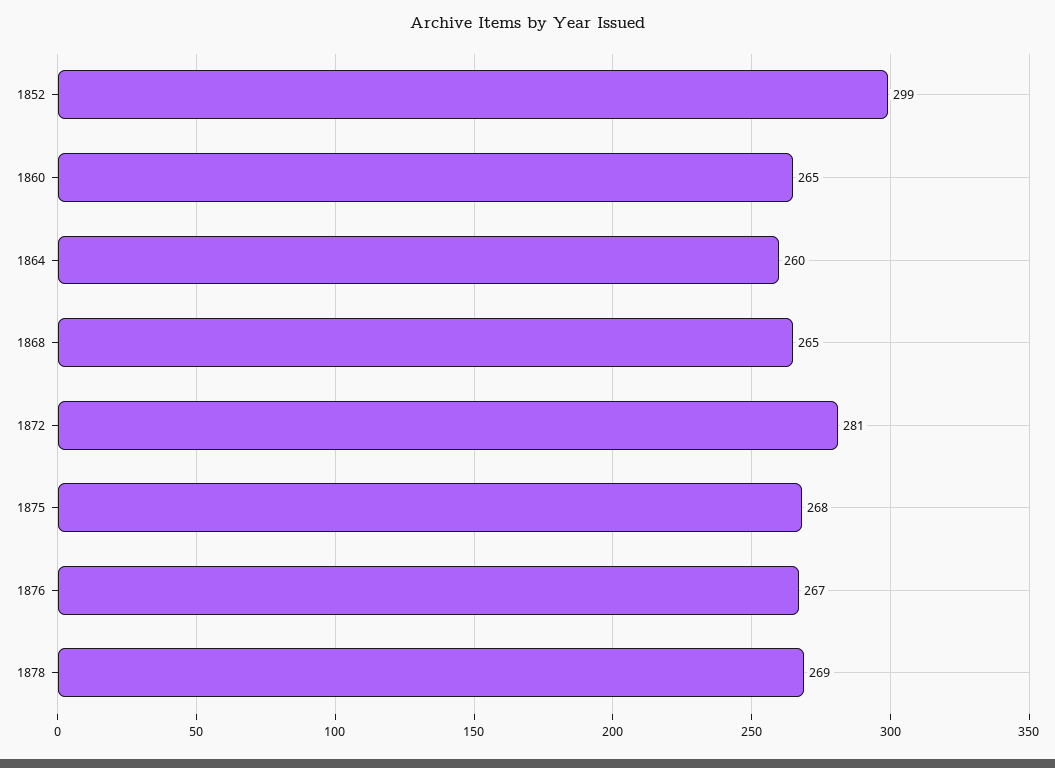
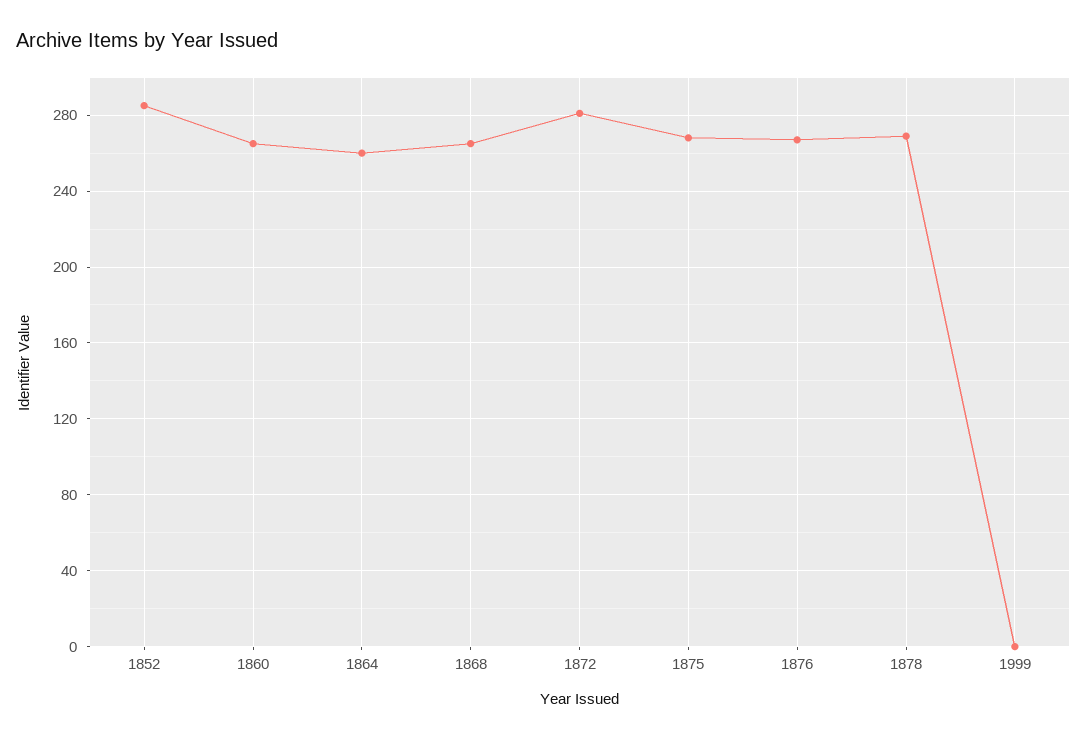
1852: 299 -> 285
1999: none -> 0

